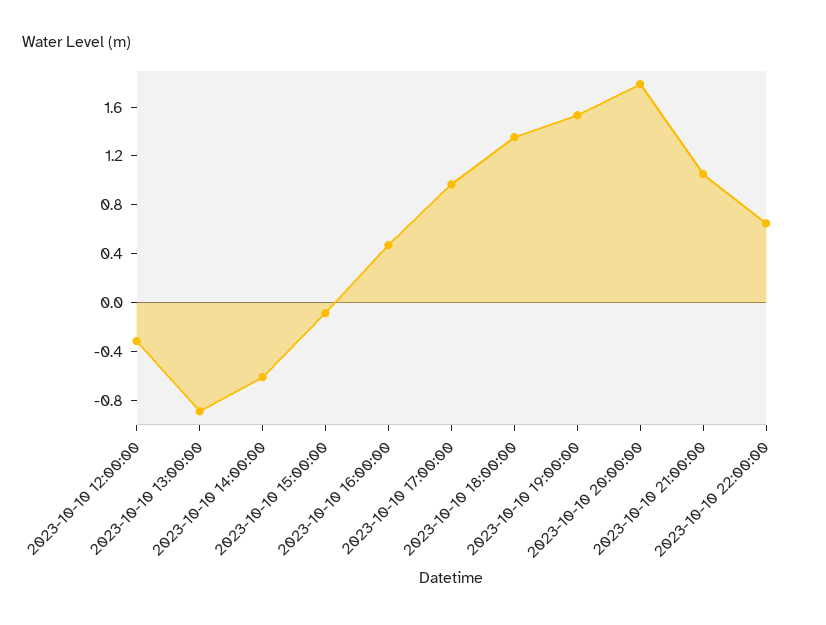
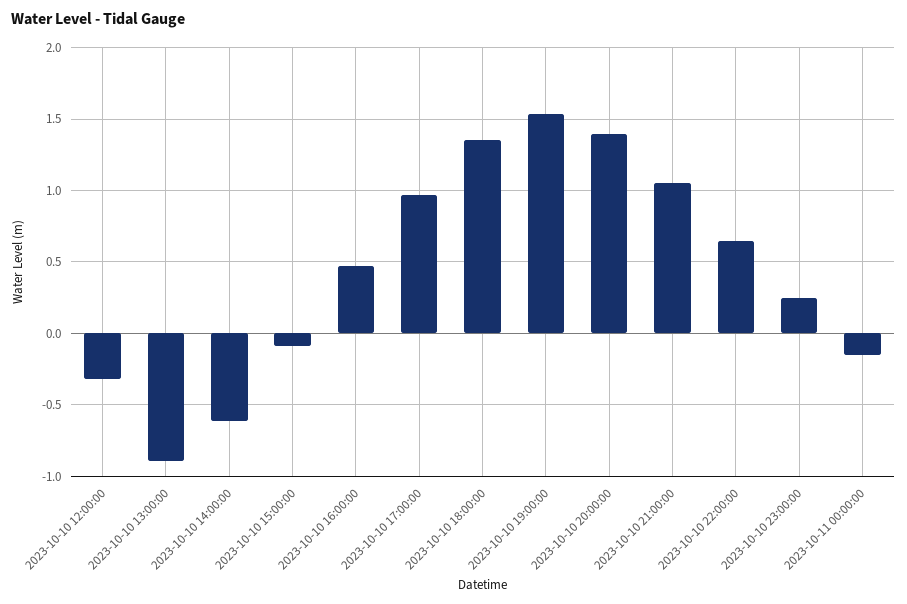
2023-10-10 20:00:00: 1.8 -> 1.4
2023-10-10 23:00:00: none -> 0.25
2023-10-11 00:00:00: none -> -0.15

